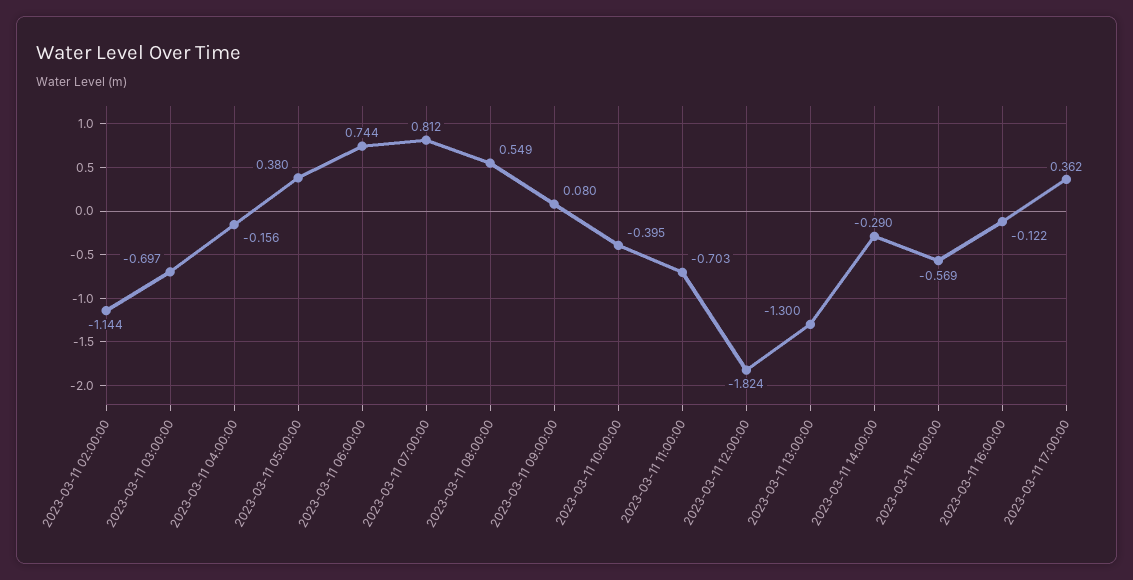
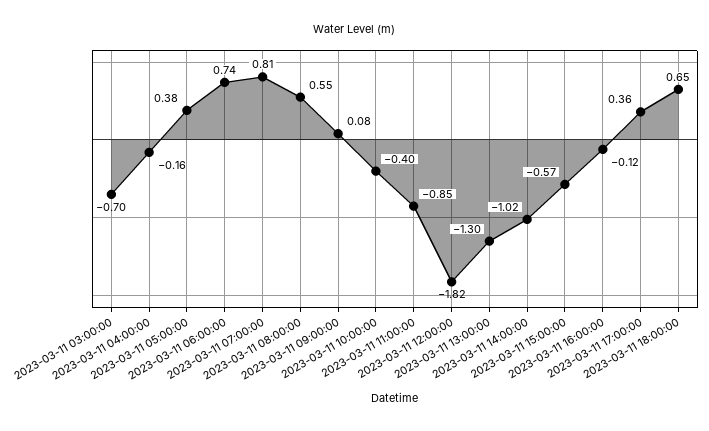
2023-03-11 02:00:00: -1.144 -> none
2023-03-11 11:00:00: -0.703 -> -0.85
2023-03-11 14:00:00: -0.29 -> -1.02
2023-03-11 18:00:00: none -> 0.65

